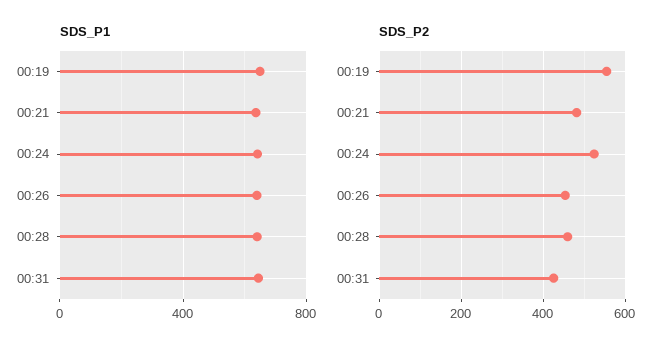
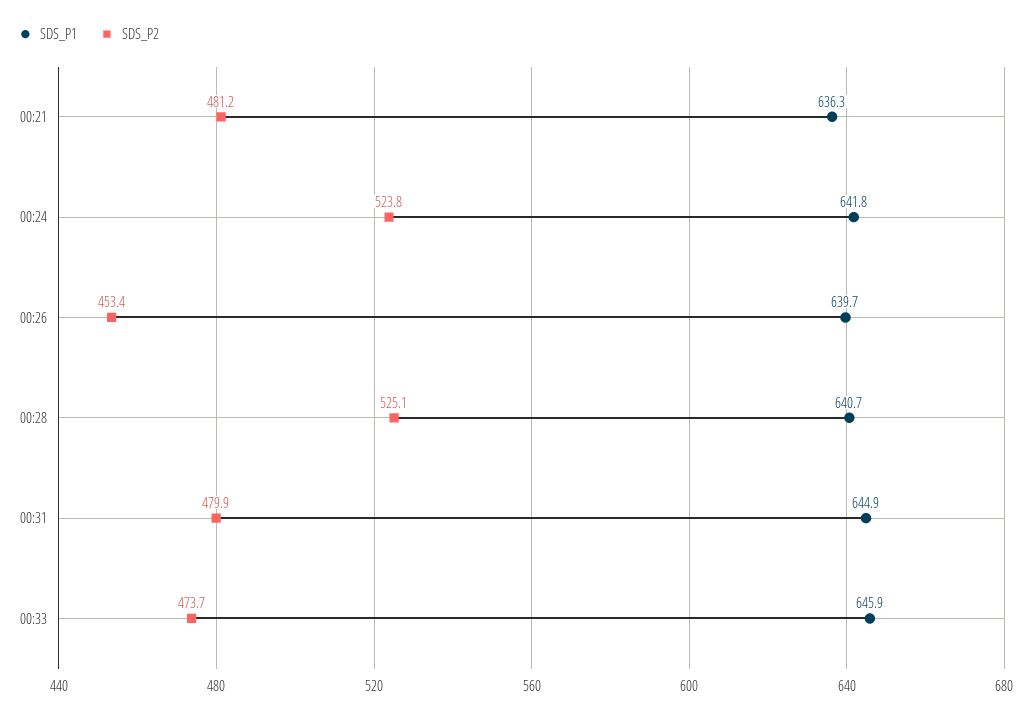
SDS_P1, 00:19: 650 -> none
SDS_P2, 00:19: 560 -> none
SDS_P2, 00:28: 460 -> 525.1
SDS_P2, 00:31: 420 -> 479.9
SDS_P1, 00:33: none -> 645.9
SDS_P2, 00:33: none -> 473.7

